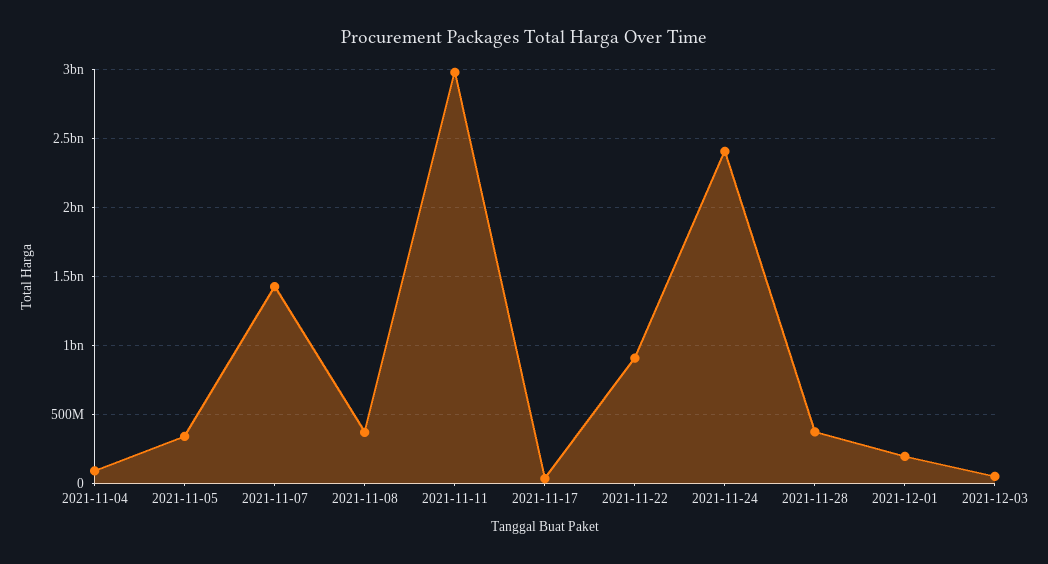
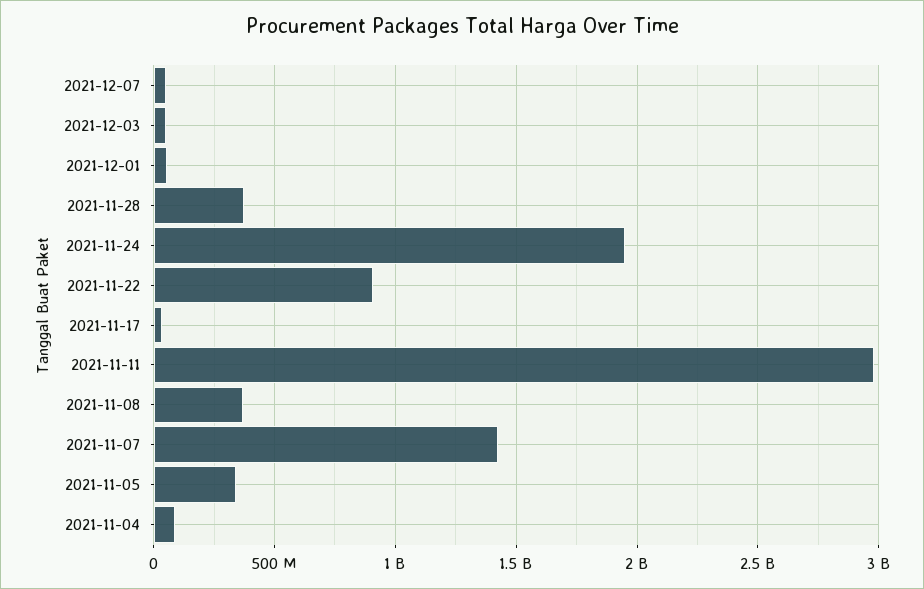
2021-11-24: 2400000000 -> 1950000000
2021-12-01: 200000000 -> 50000000
2021-12-07: none -> 50000000

